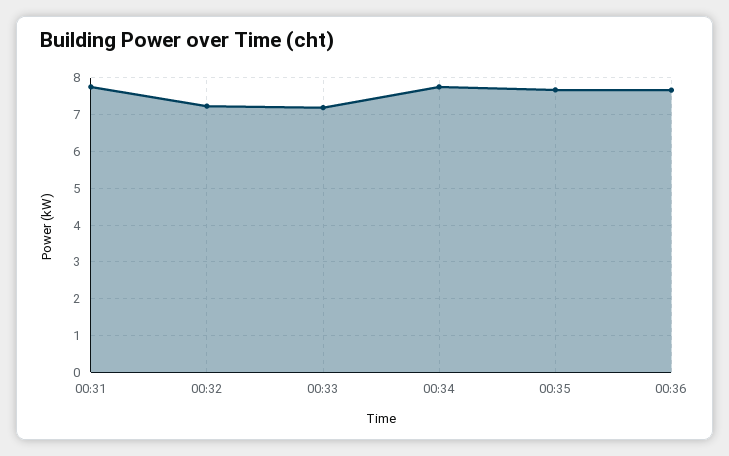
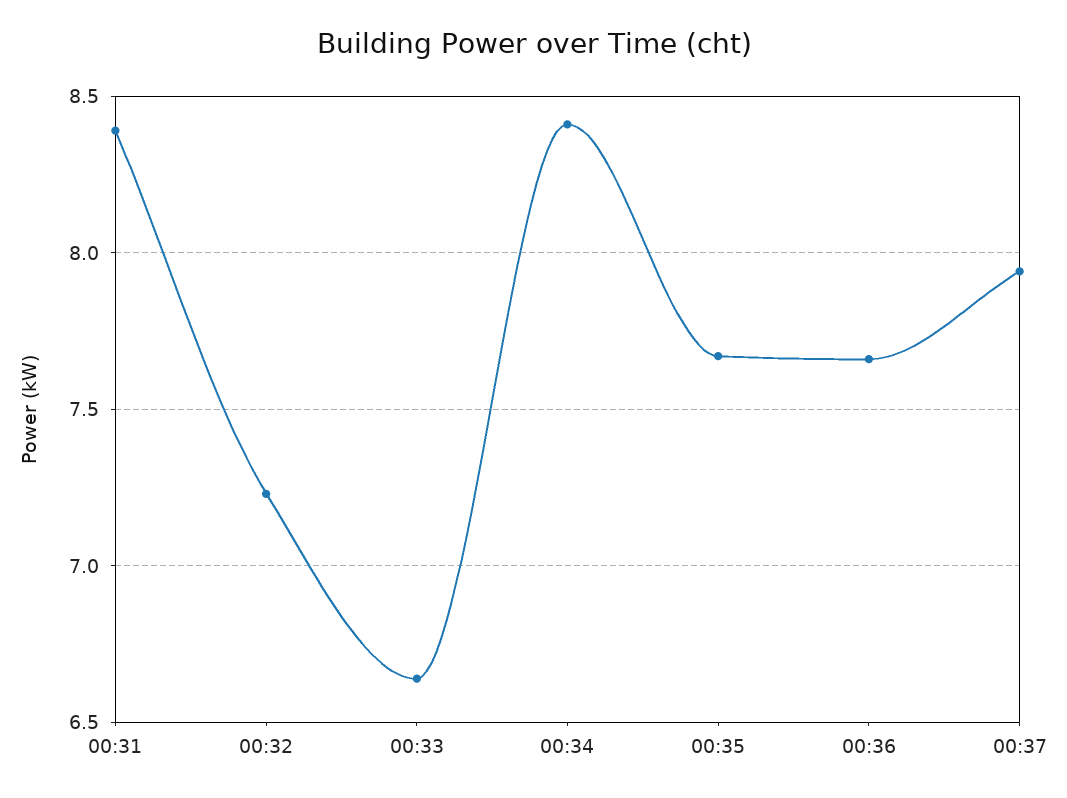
00:31: 7.8 -> 8.4
00:33: 7.2 -> 6.65
00:34: 7.8 -> 8.4
00:37: none -> 7.95

